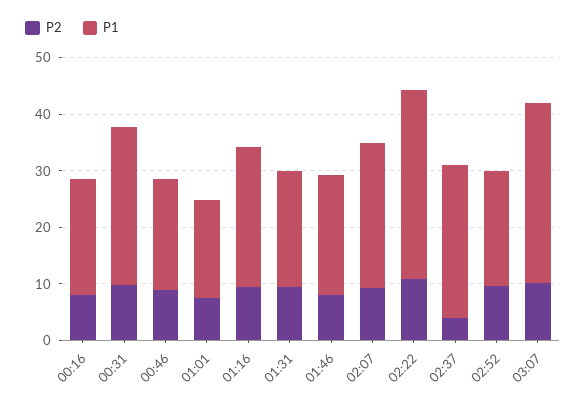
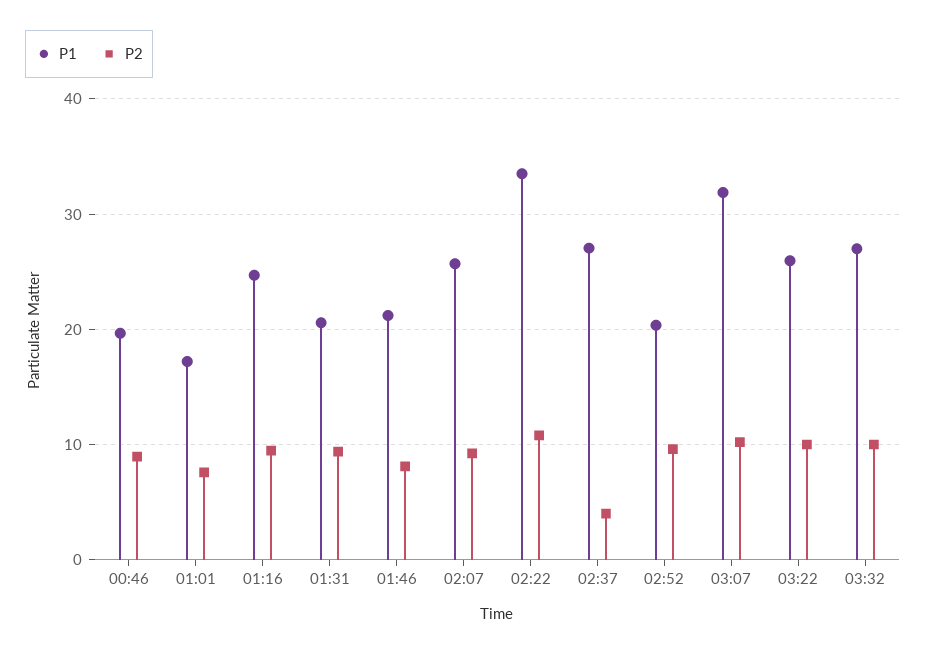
P2, 00:16: 8 -> none
P1, 00:16: 20 -> none
P2, 00:31: 10 -> none
P1, 00:31: 28 -> none
P1, 03:22: none -> 26
P2, 03:22: none -> 10
P1, 03:32: none -> 27
P2, 03:32: none -> 10

